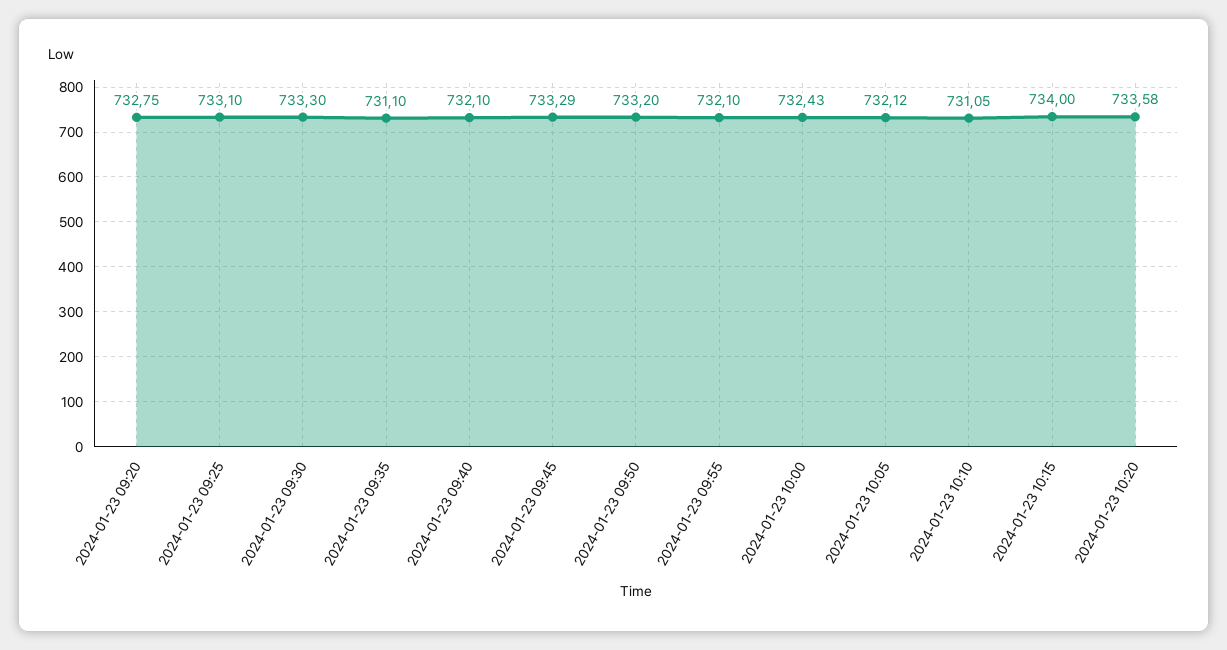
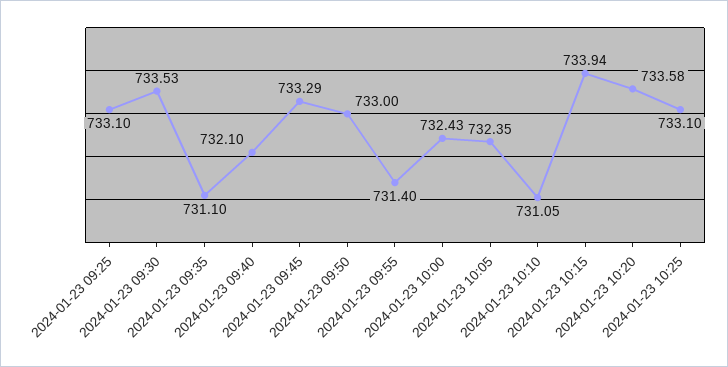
2024-01-23 09:20: 732.75 -> none
2024-01-23 09:30: 733.3 -> 733.53
2024-01-23 09:50: 733.2 -> 733
2024-01-23 09:55: 732.1 -> 731.4
2024-01-23 10:05: 732.12 -> 732.35
2024-01-23 10:15: 734 -> 733.94
2024-01-23 10:25: none -> 733.1

